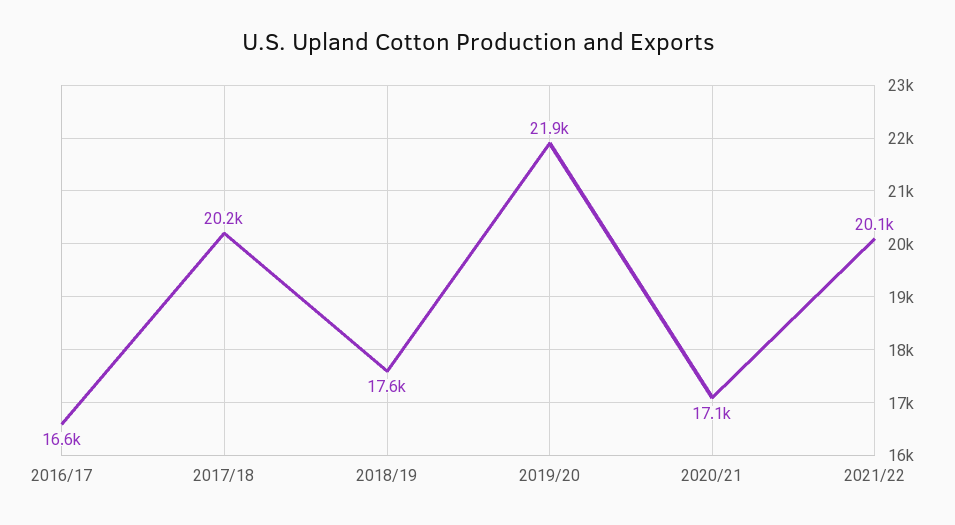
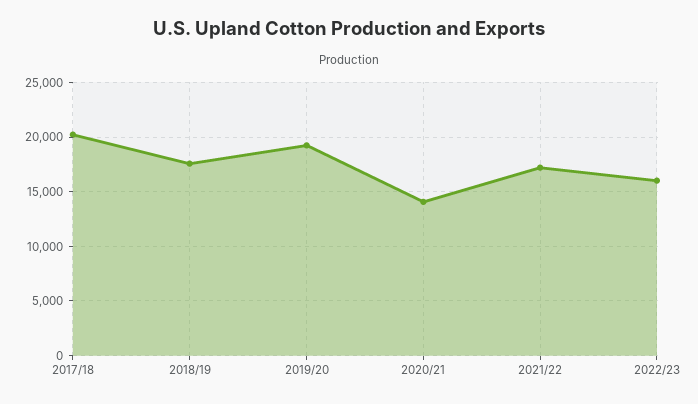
2016/17: 16600 -> none
2019/20: 21900 -> 19000
2020/21: 17100 -> 14000
2021/22: 20100 -> 17000
2022/23: none -> 16000

